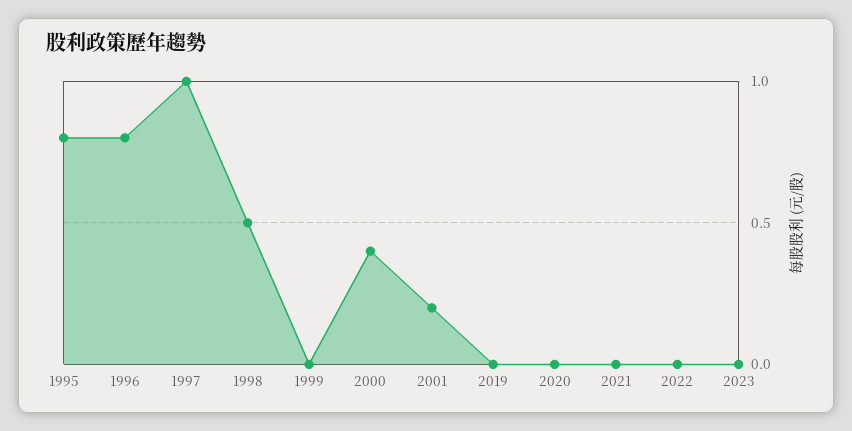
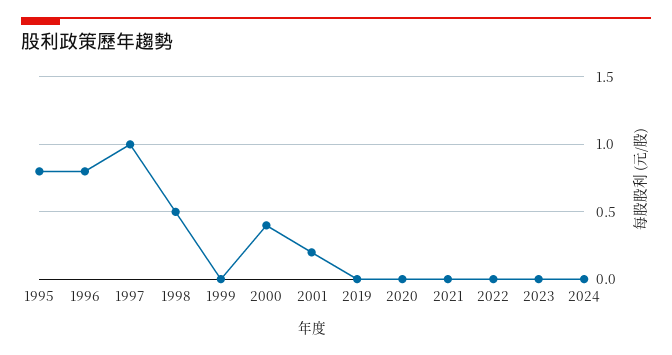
2024: none -> 0

